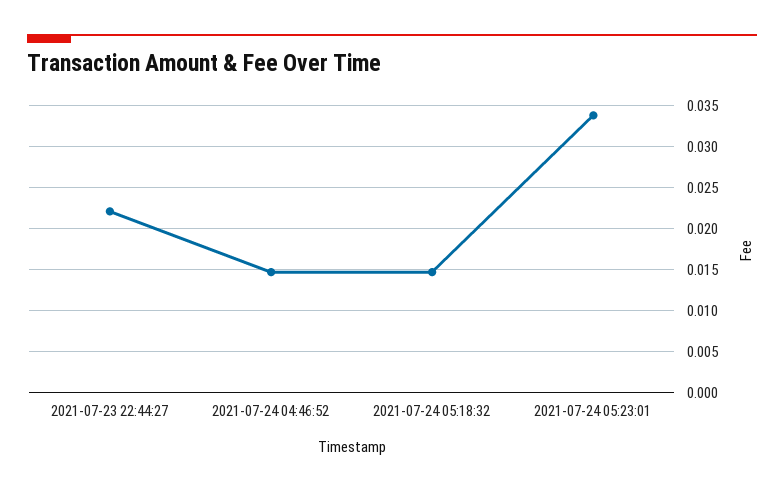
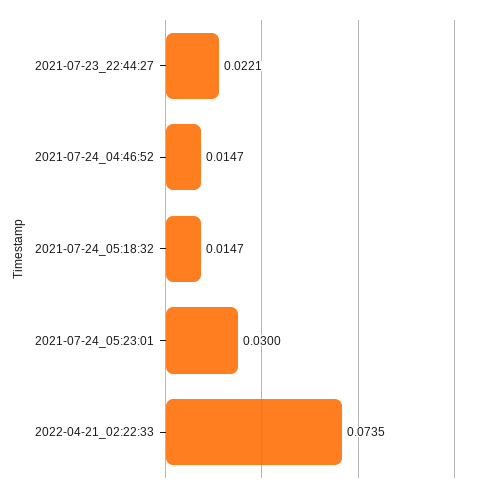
2021-07-24 05:23:01: 0.034 -> 0.03
2022-04-21_02:22:33: none -> 0.0735

